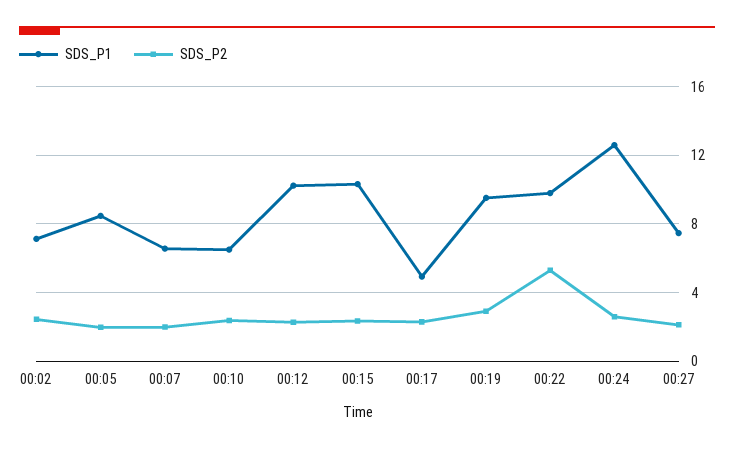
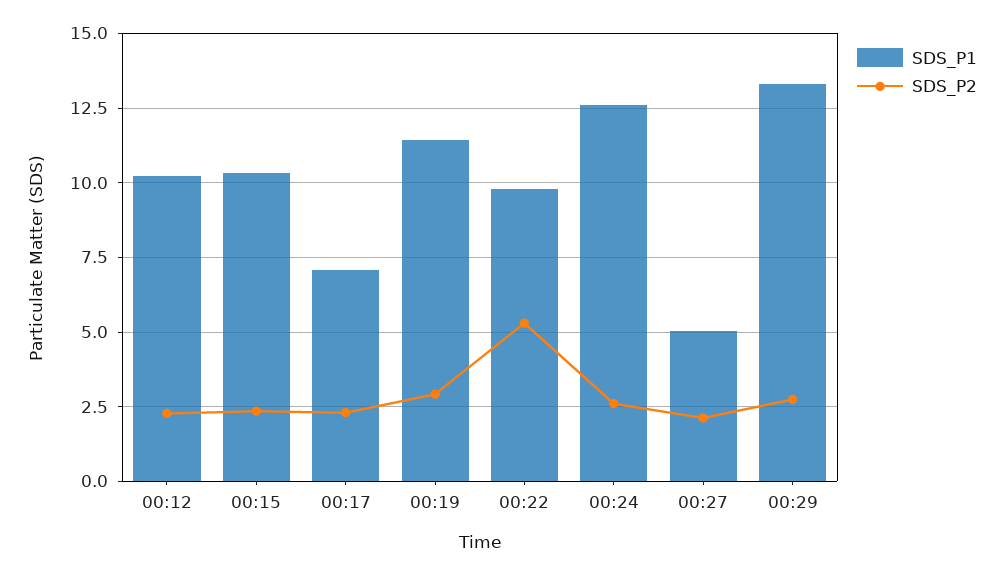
SDS_P1, 00:02: 7 -> none
SDS_P2, 00:02: 2.5 -> none
SDS_P1, 00:05: 8.5 -> none
SDS_P2, 00:05: 2 -> none
SDS_P1, 00:07: 6.5 -> none
SDS_P2, 00:07: 2 -> none
SDS_P1, 00:10: 6.5 -> none
SDS_P2, 00:10: 2.5 -> none
SDS_P1, 00:17: 5 -> 7
SDS_P1, 00:19: 9.5 -> 11.5
SDS_P1, 00:27: 7.5 -> 5
SDS_P1, 00:29: none -> 13.25
SDS_P2, 00:29: none -> 2.75

